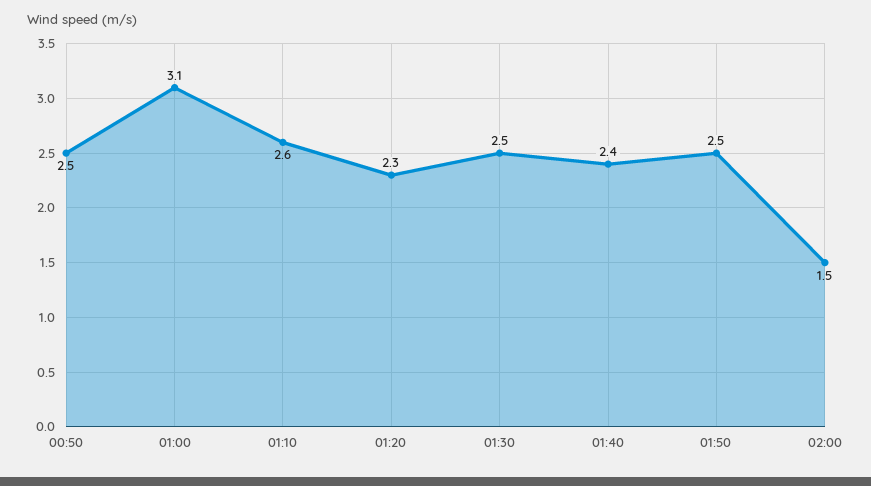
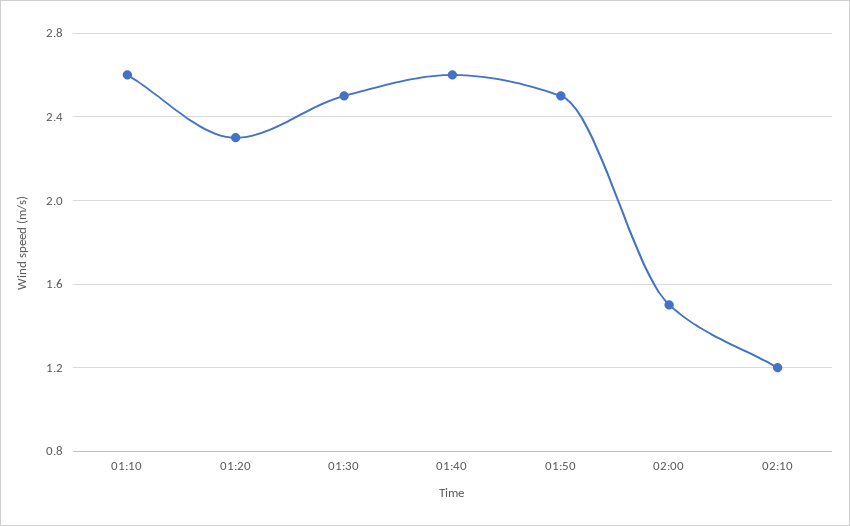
00:50: 2.5 -> none
01:00: 3.1 -> none
01:40: 2.4 -> 2.6
02:10: none -> 1.2

